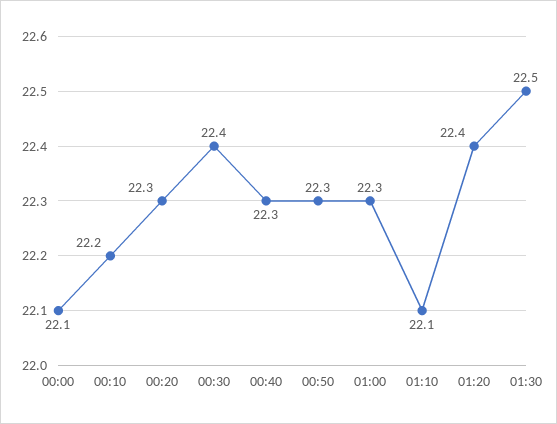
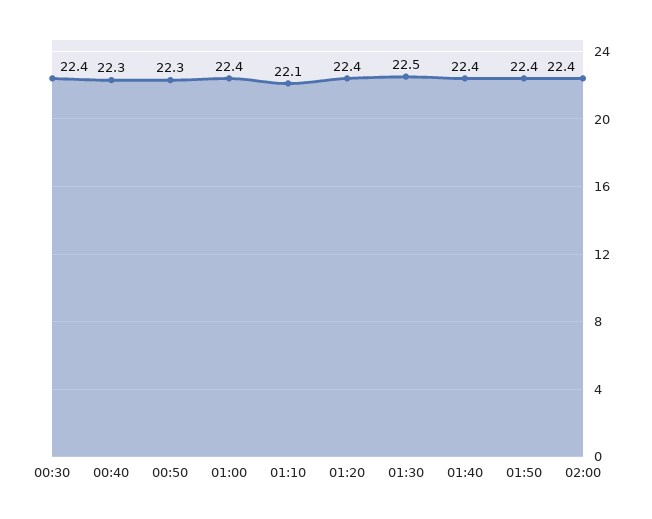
00:00: 22.1 -> none
00:10: 22.2 -> none
00:20: 22.3 -> none
01:00: 22.3 -> 22.4
01:40: none -> 22.4
01:50: none -> 22.4
02:00: none -> 22.4

